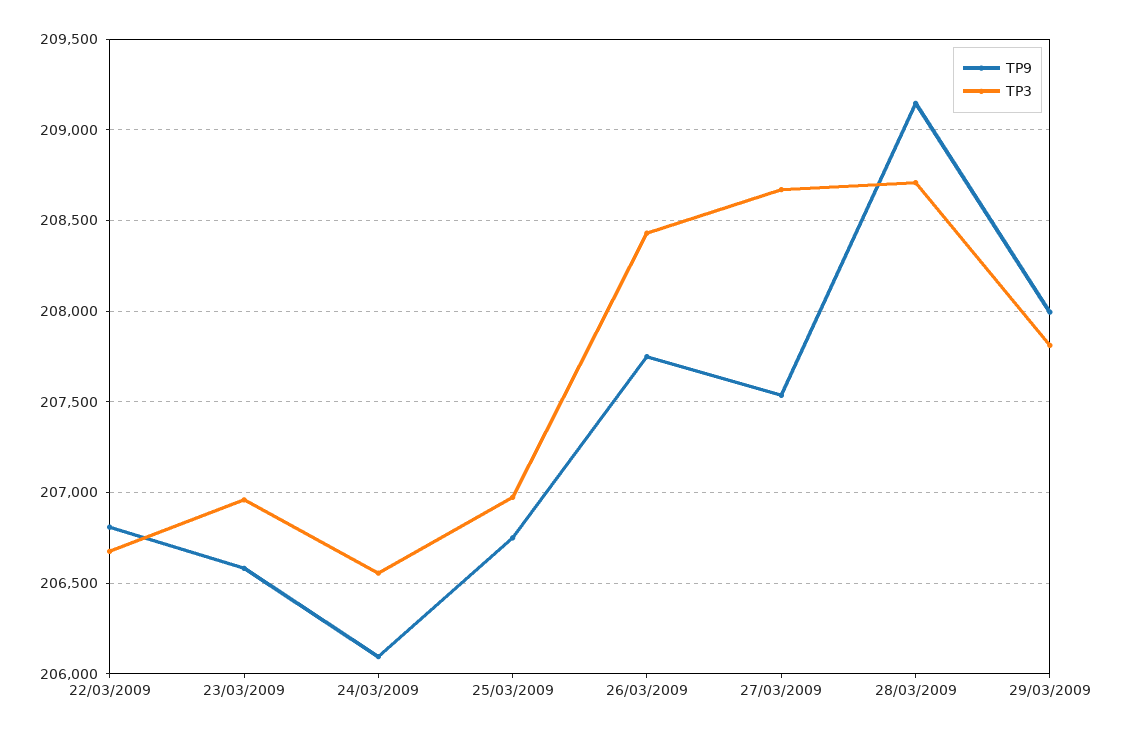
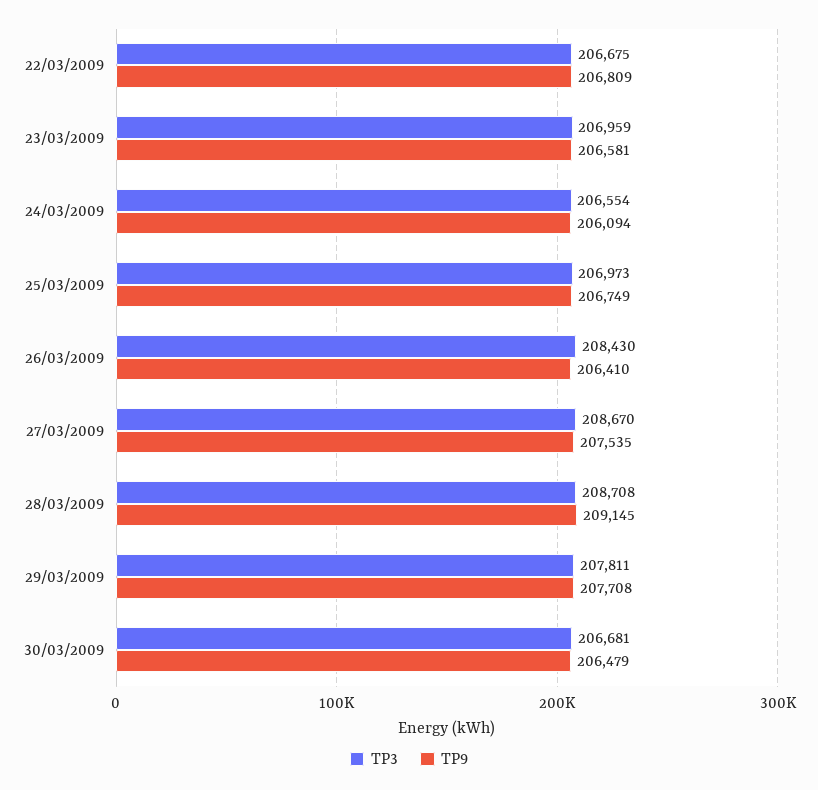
TP9, 26/03/2009: 207750 -> 206410
TP9, 29/03/2009: 208000 -> 207708
TP3, 30/03/2009: none -> 206681
TP9, 30/03/2009: none -> 206479

